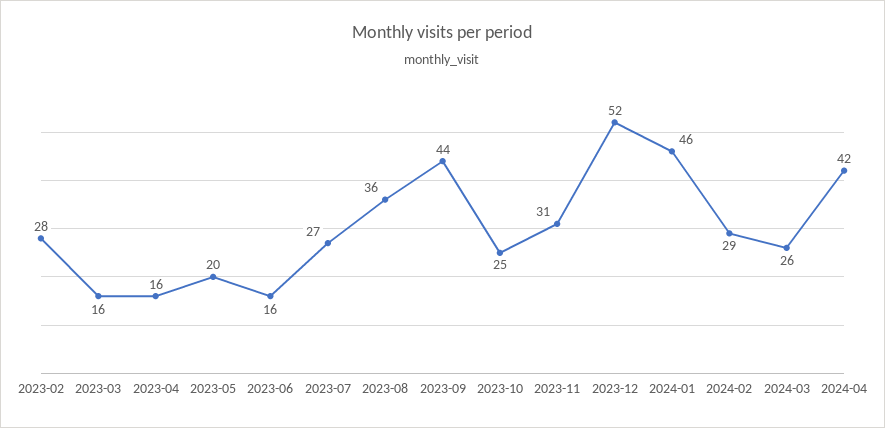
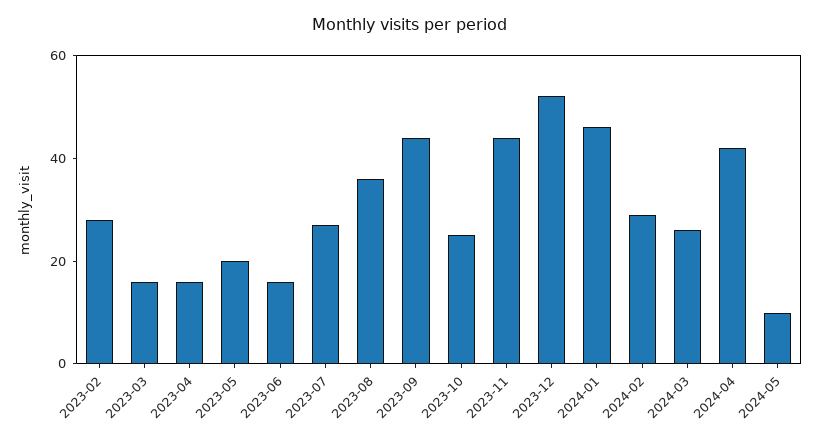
2023-11: 31 -> 45
2024-05: none -> 10

